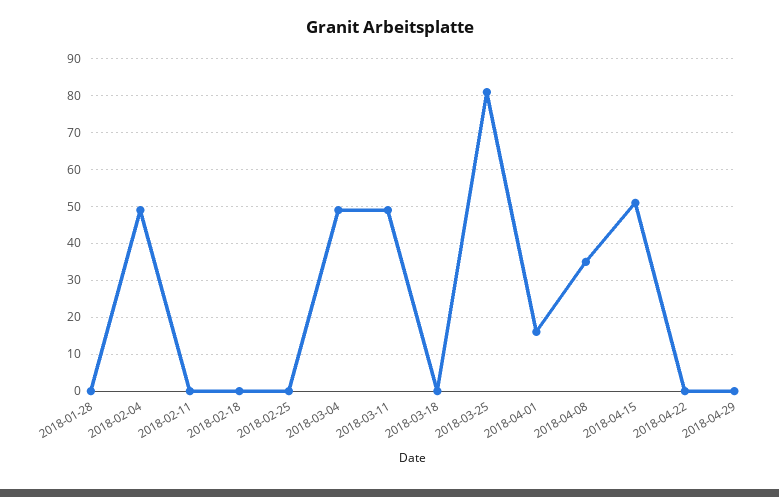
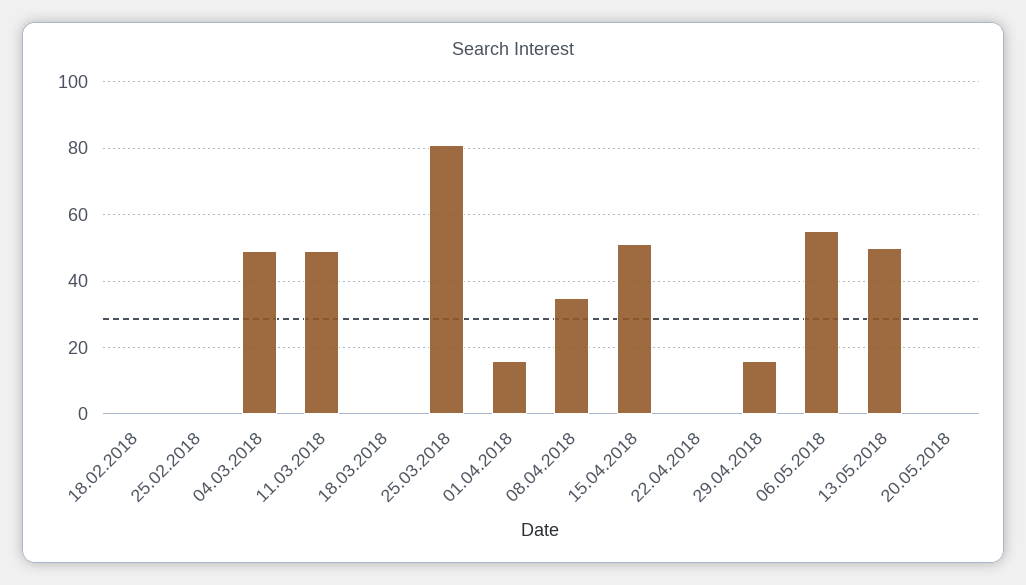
2018-01-28: 0 -> none
2018-02-04: 50 -> none
2018-02-11: 0 -> none
2018-04-29: 0 -> 15
06.05.2018: none -> 55
13.05.2018: none -> 50
20.05.2018: none -> 0

